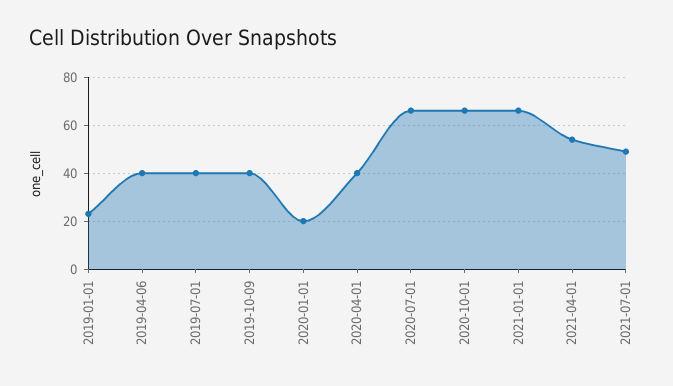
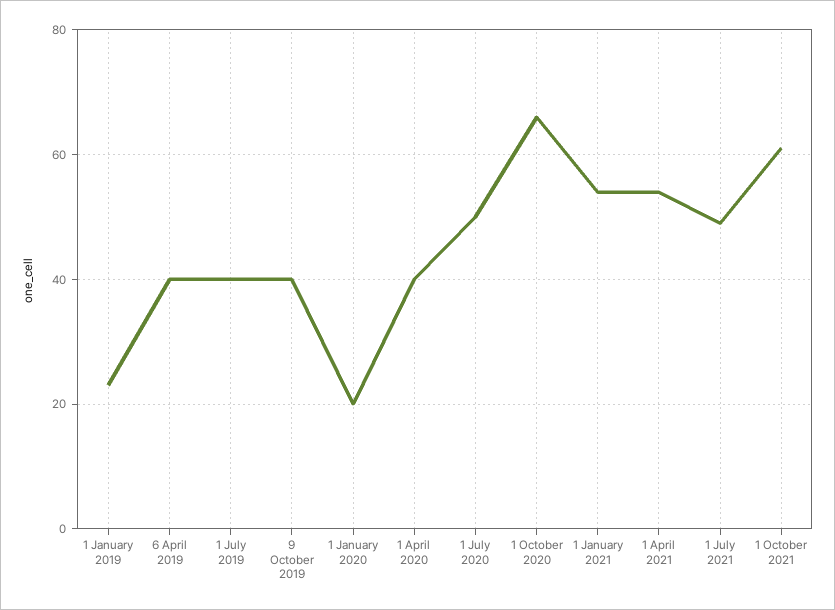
2020-07-01: 65 -> 50
2021-01-01: 65 -> 55
1 October 2021: none -> 60

